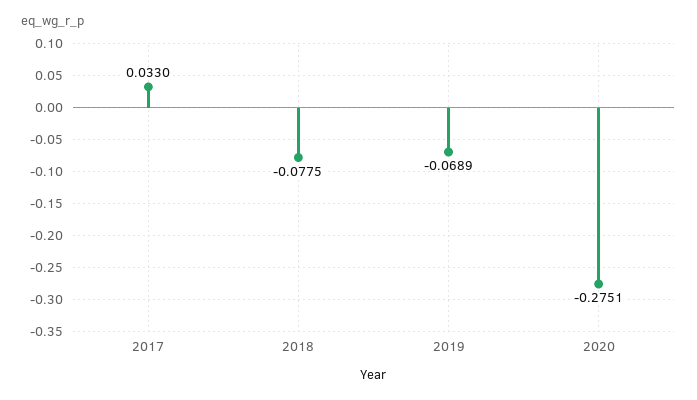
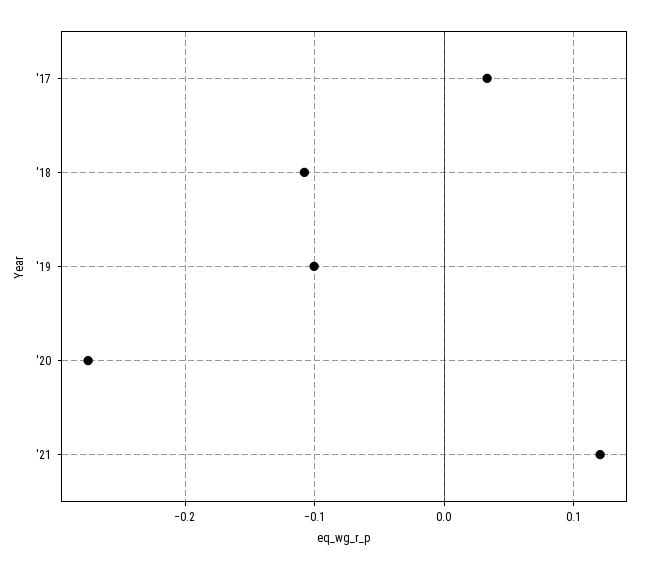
2018: -0.0775 -> -0.11
2019: -0.0689 -> -0.1
'21: none -> 0.12

